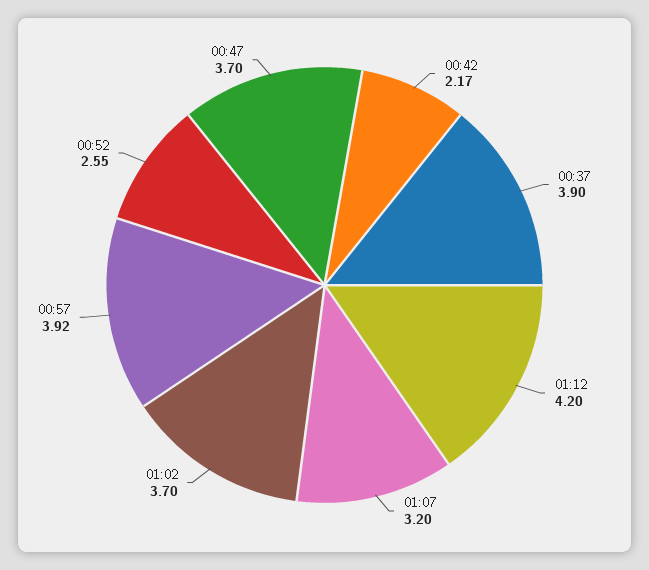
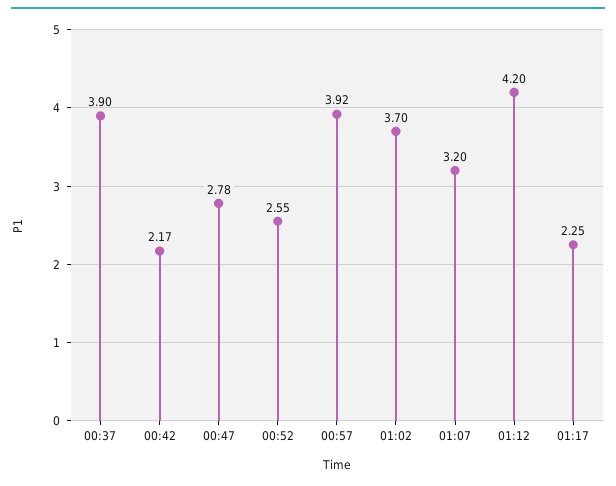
00:47: 3.7 -> 2.78
01:17: none -> 2.25

